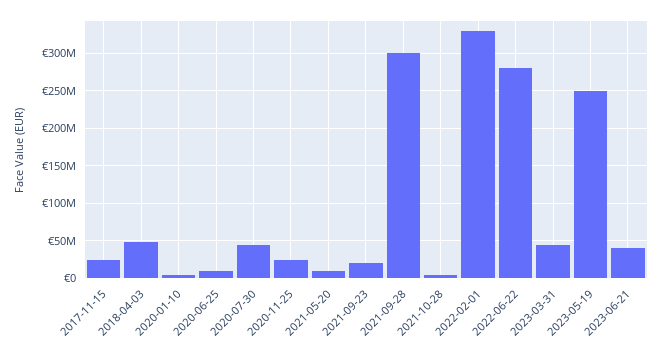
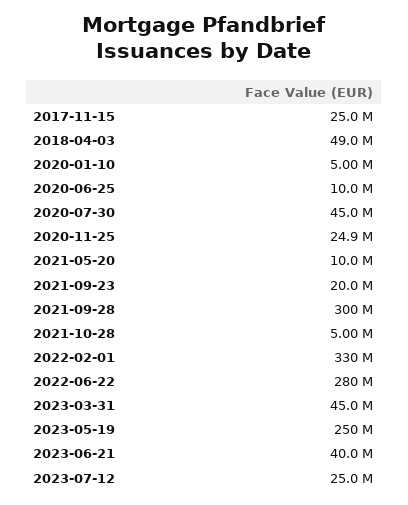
2023-07-12: none -> 25000000

